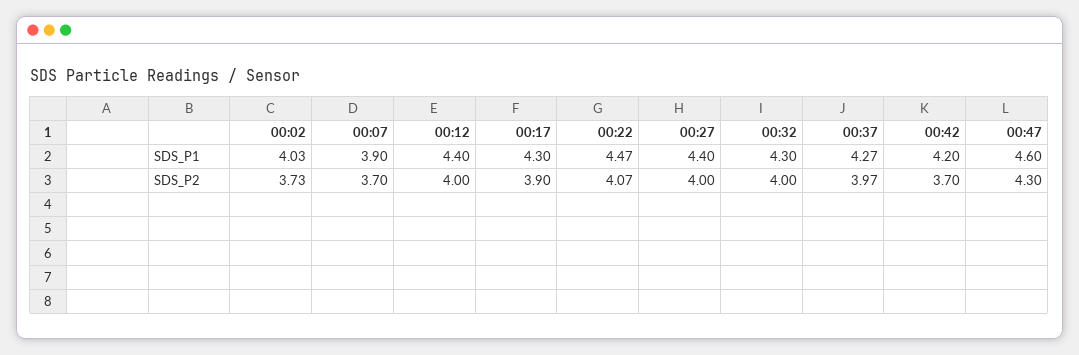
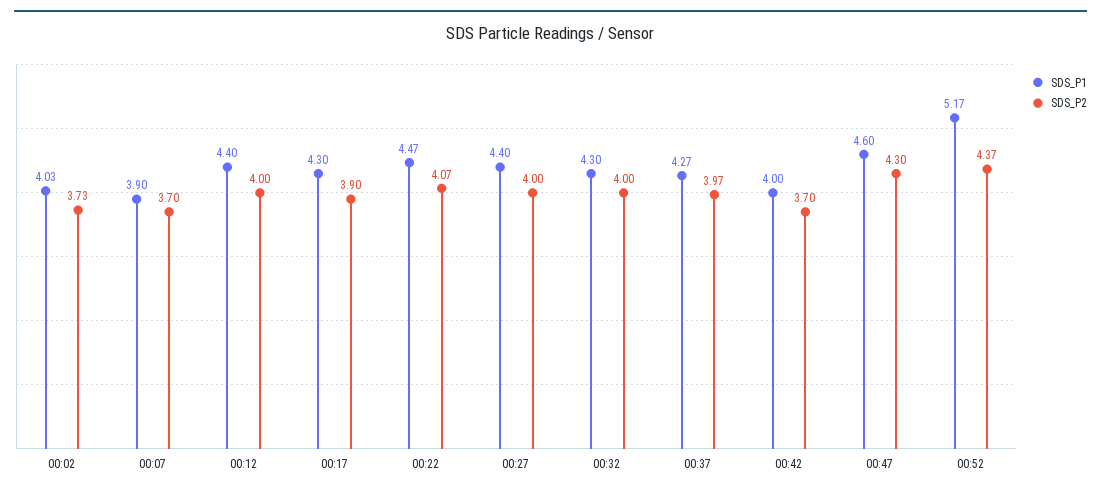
SDS_P1, 00:42: 4.2 -> 4
SDS_P1, 00:52: none -> 5.17
SDS_P2, 00:52: none -> 4.37

